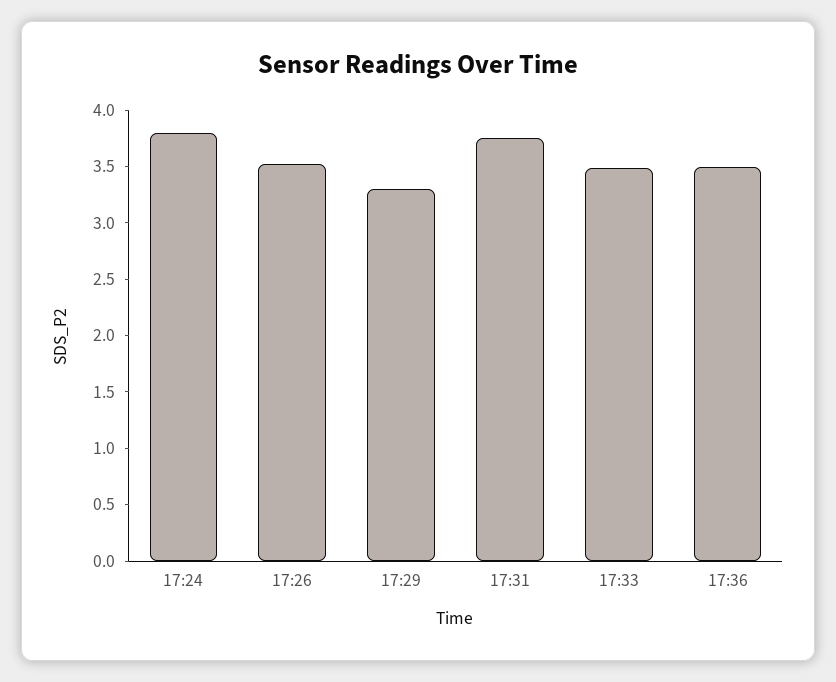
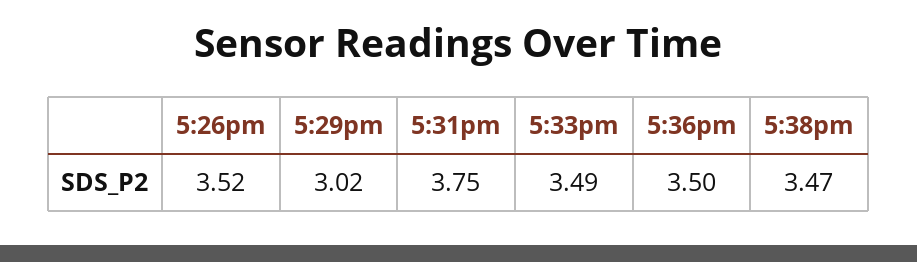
17:24: 3.8 -> none
17:29: 3.3 -> 3.02
5:38pm: none -> 3.47

